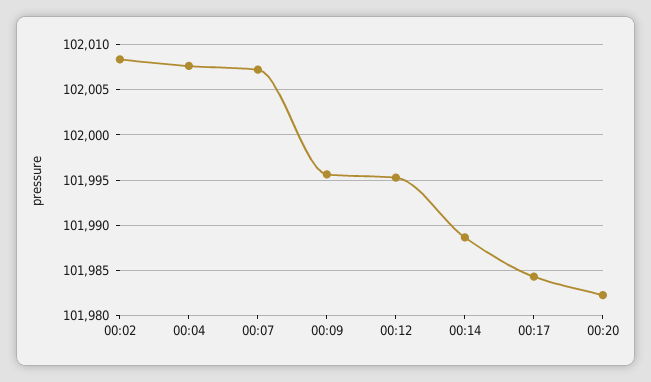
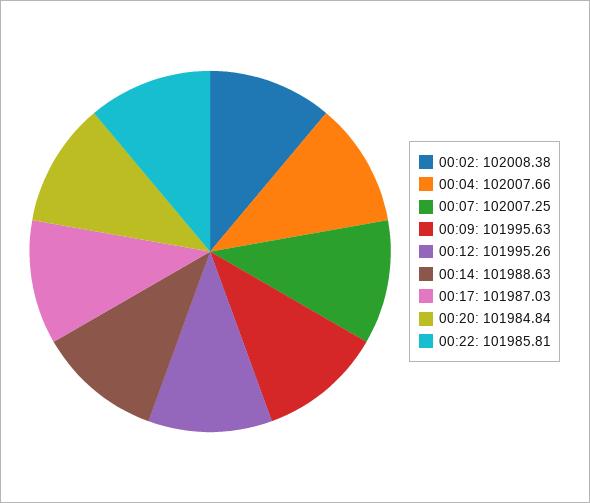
00:17: 101984 -> 101987.03
00:20: 101982 -> 101984.84
00:22: none -> 101985.81

